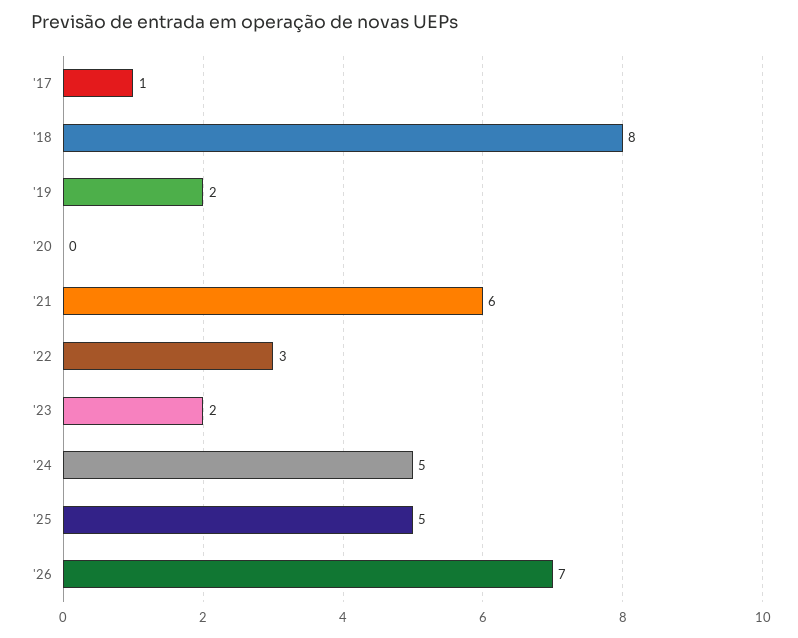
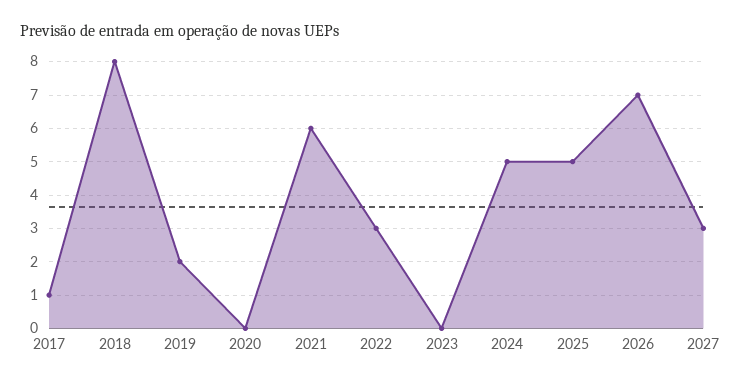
'23: 2 -> 0
2027: none -> 3

